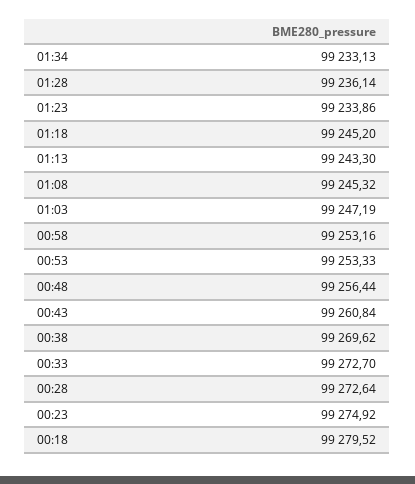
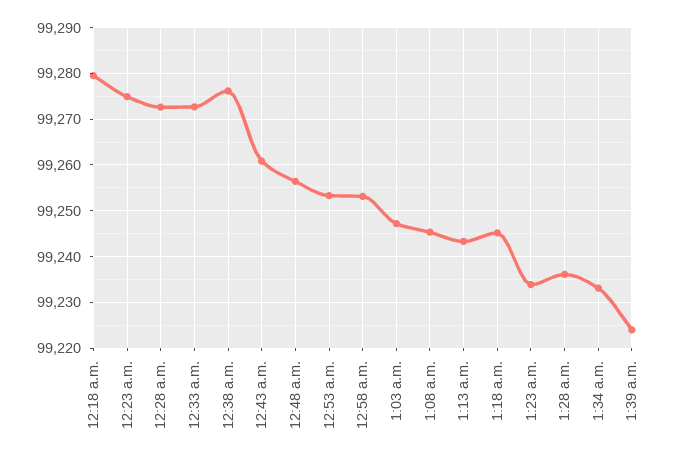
00:38: 99269.62 -> 99276
1:39 a.m.: none -> 99224

